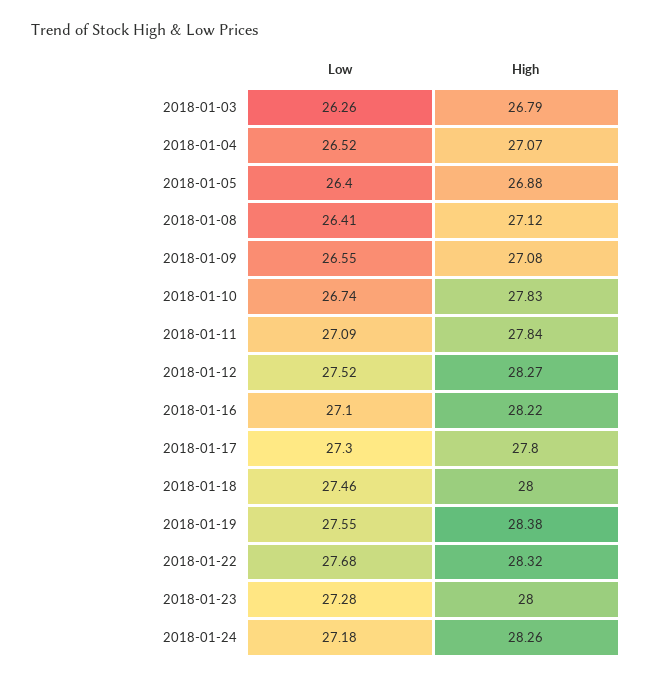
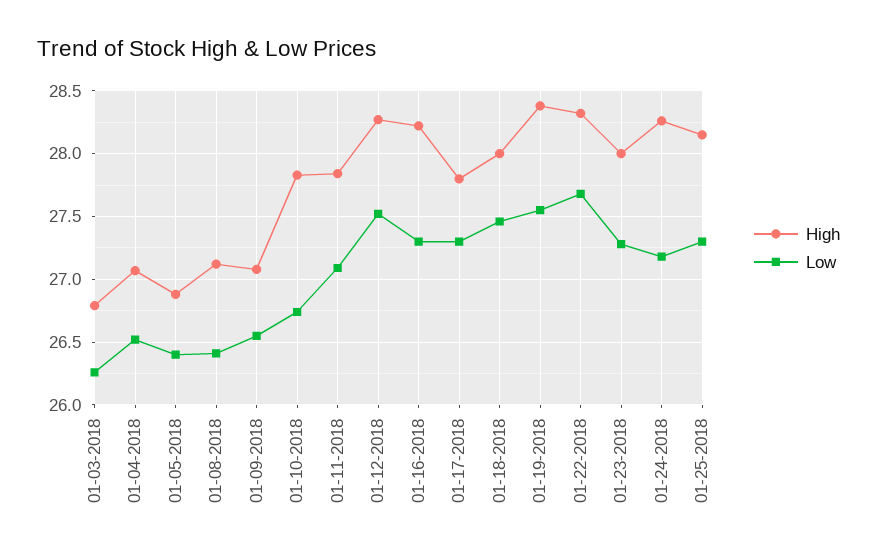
Low, 2018-01-16: 27.1 -> 27.3
High, 01-25-2018: none -> 28.15
Low, 01-25-2018: none -> 27.3

